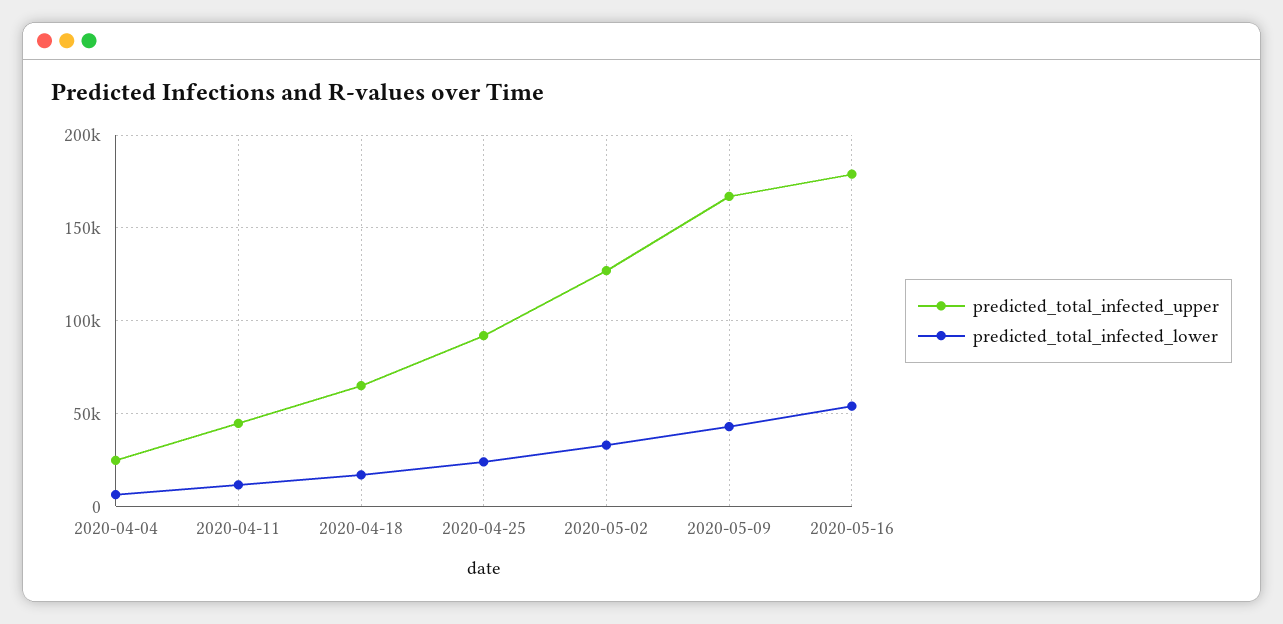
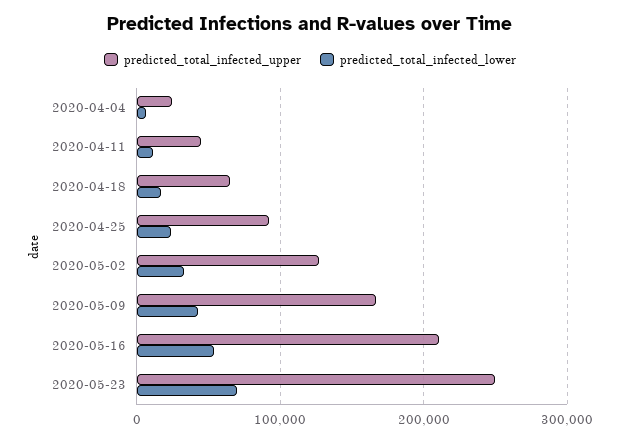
predicted_total_infected_upper, 2020-05-16: 180000 -> 210000
predicted_total_infected_upper, 2020-05-23: none -> 250000
predicted_total_infected_lower, 2020-05-23: none -> 70000

